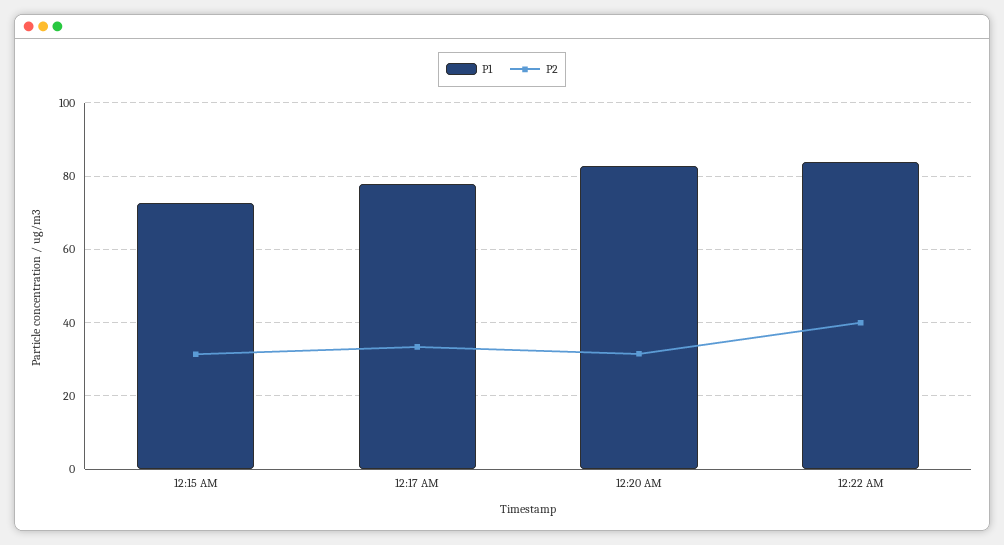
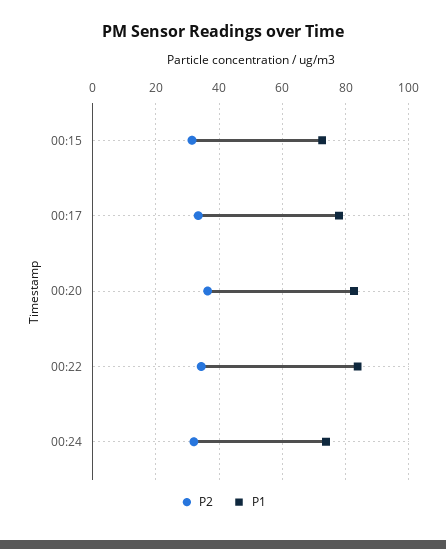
P2, 12:20 AM: 32 -> 36
P2, 12:22 AM: 40 -> 34
P2, 00:24: none -> 32
P1, 00:24: none -> 74

